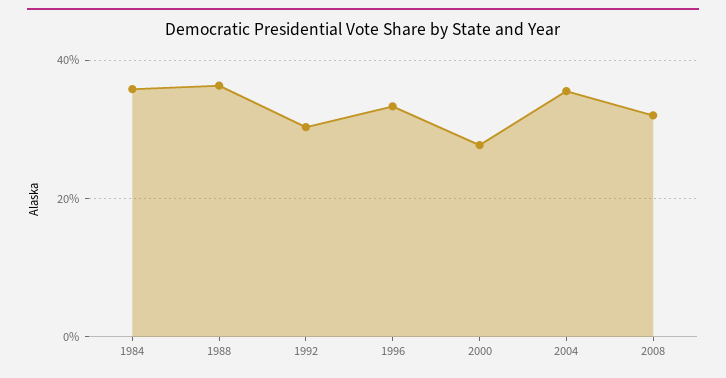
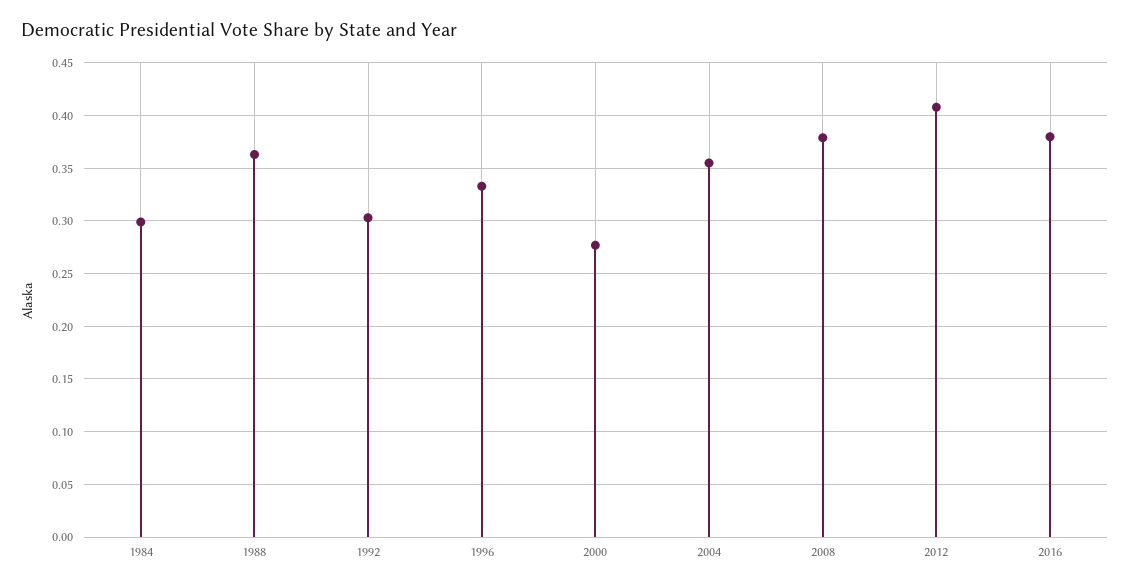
1984: 0.36 -> 0.3
2008: 0.32 -> 0.38
2012: none -> 0.41
2016: none -> 0.38

